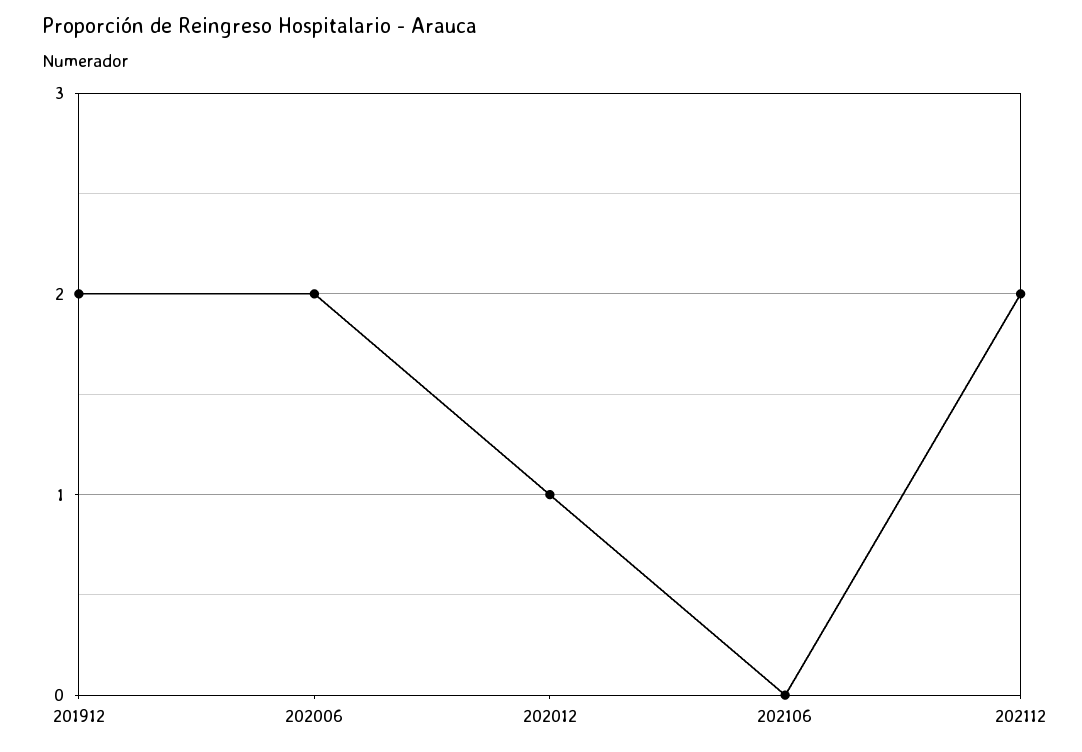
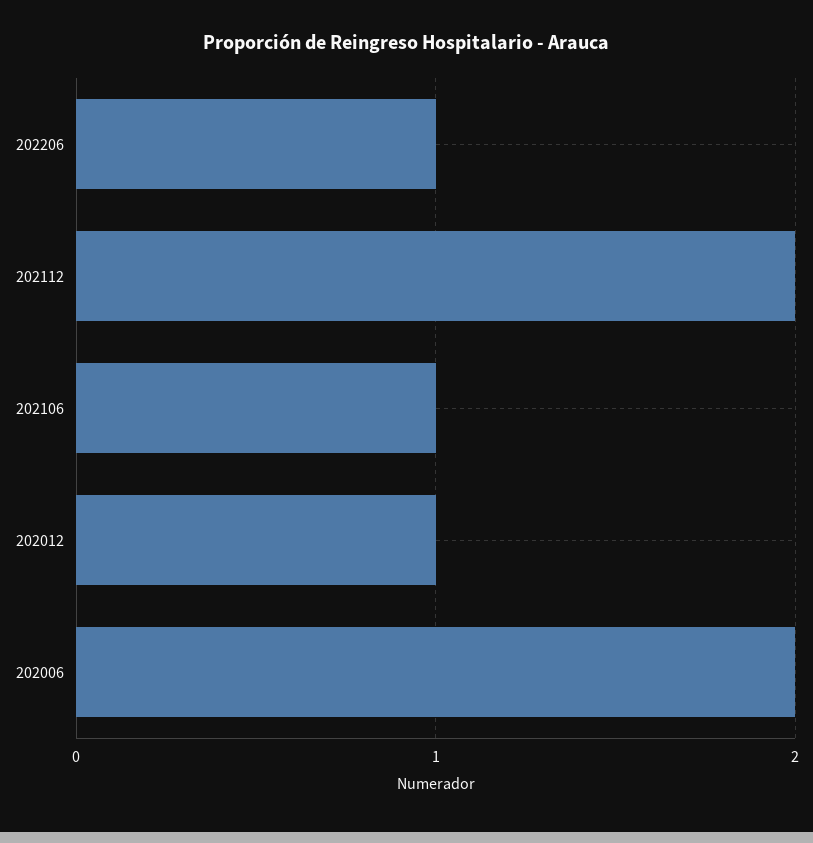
201912: 2 -> none
202106: 0 -> 1
202206: none -> 1

